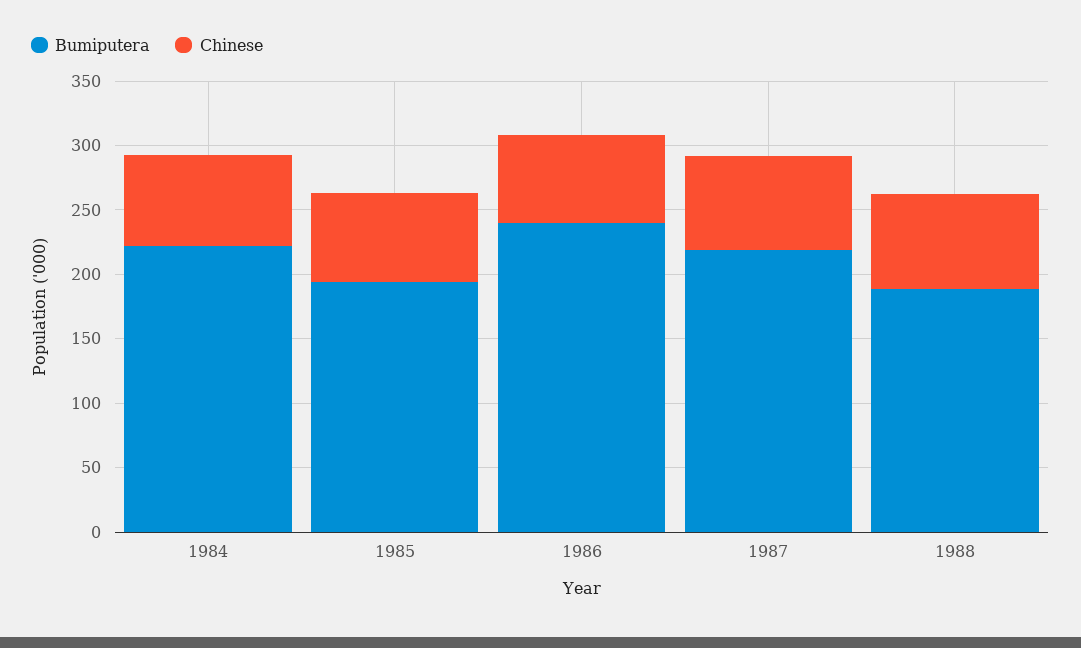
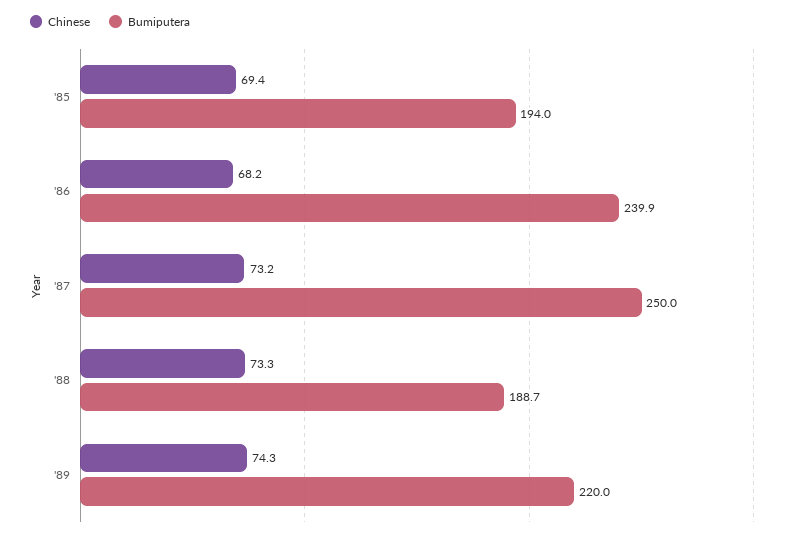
Bumiputera, 1984: 220 -> none
Chinese, 1984: 70 -> none
Bumiputera, 1987: 220 -> 250
Chinese, '89: none -> 74.3
Bumiputera, '89: none -> 220

